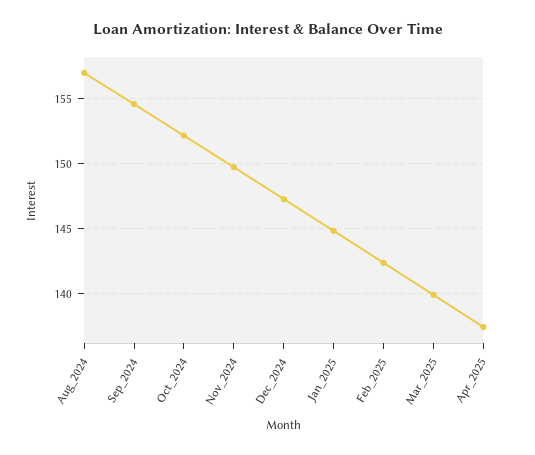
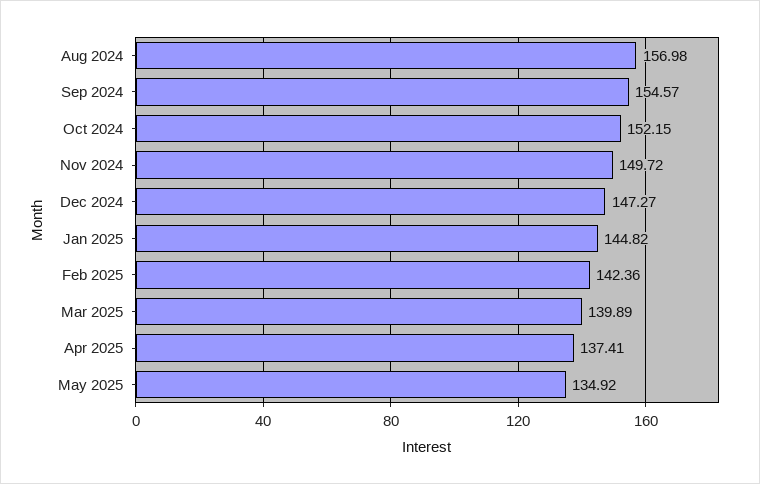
May 2025: none -> 134.92

